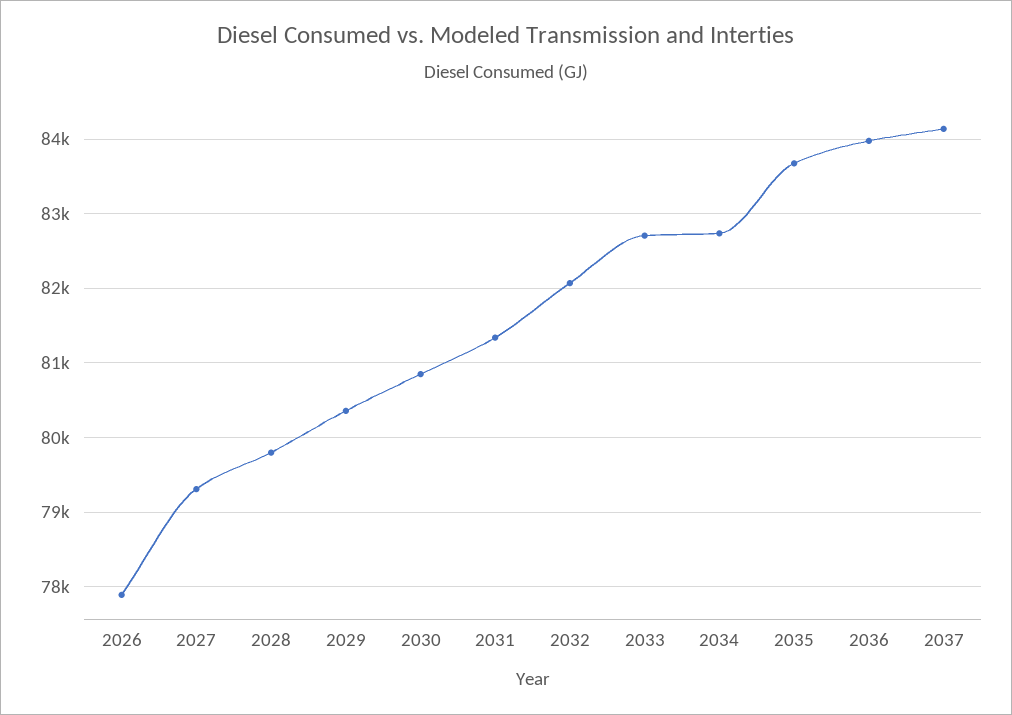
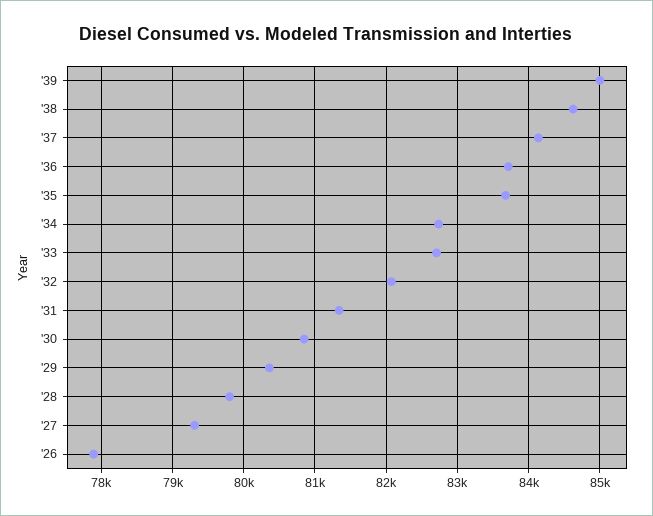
2036: 84000 -> 83700
'39: none -> 85000
'38: none -> 84600

